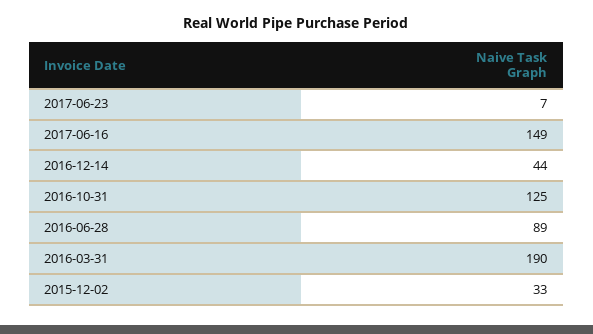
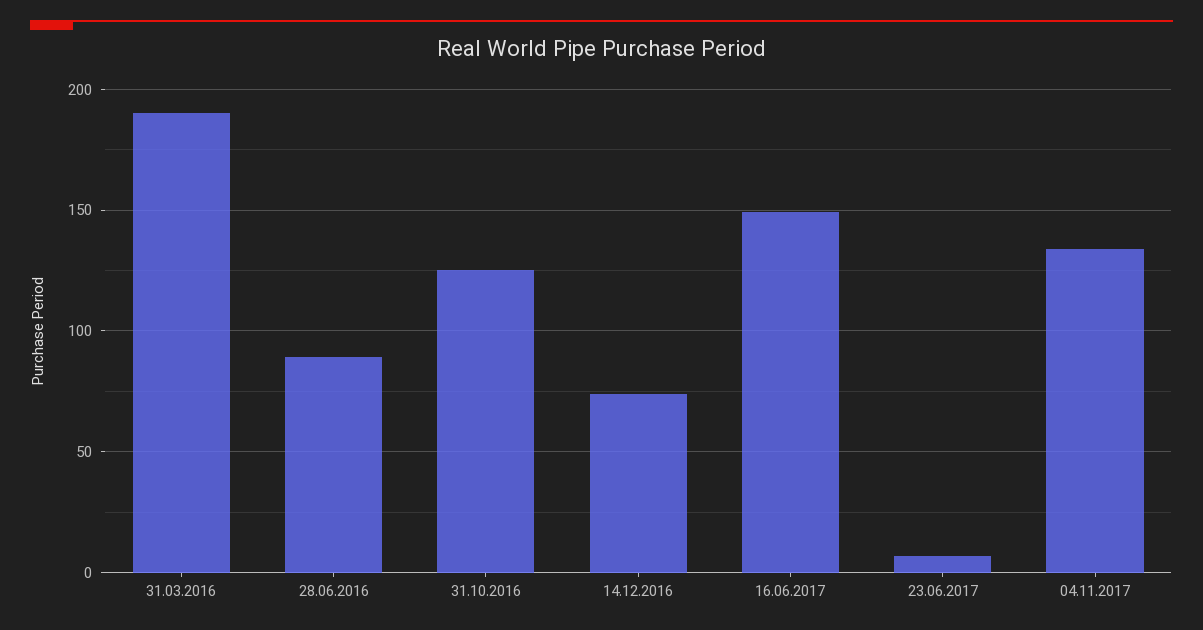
2016-12-14: 44 -> 75
2015-12-02: 33 -> none
04.11.2017: none -> 135

